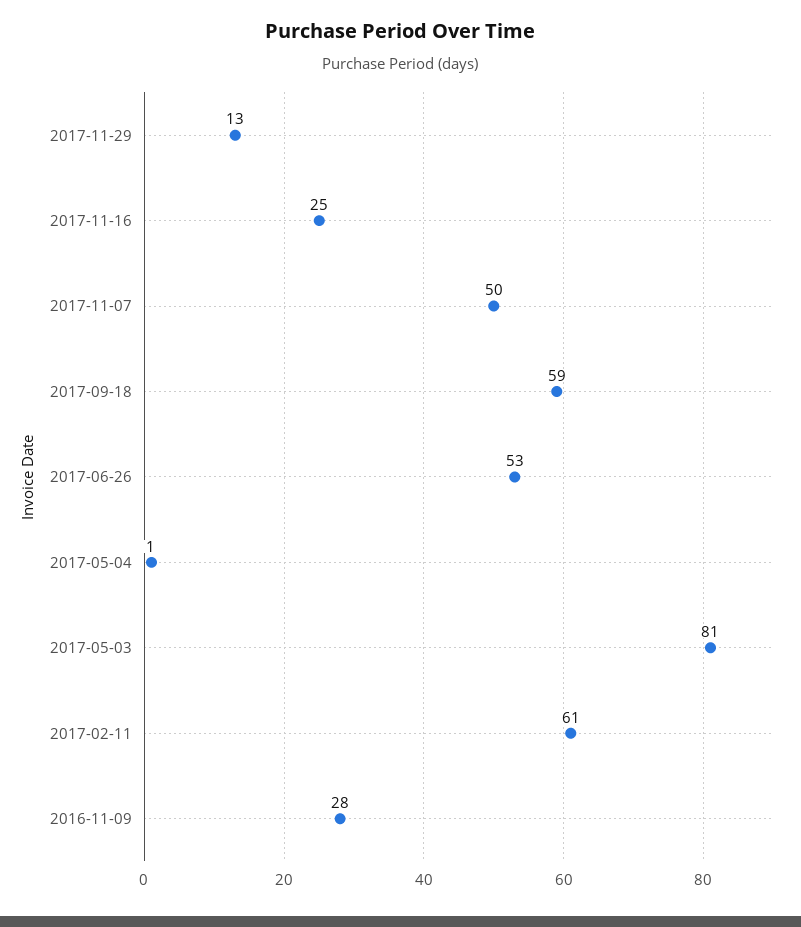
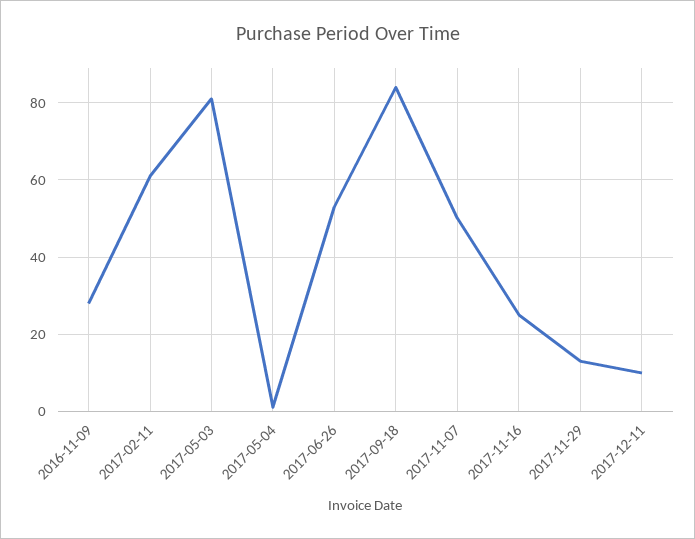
2017-09-18: 59 -> 85
2017-12-11: none -> 10

